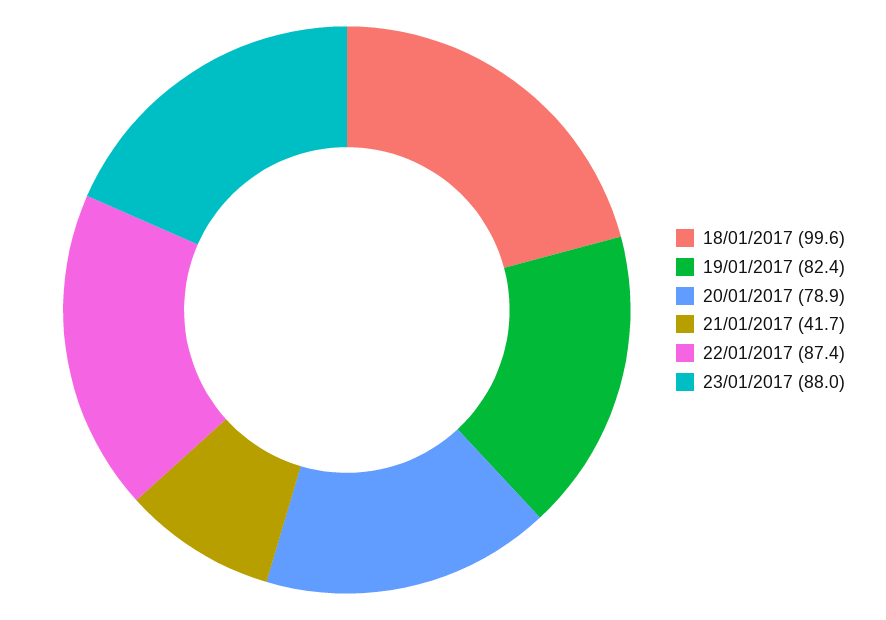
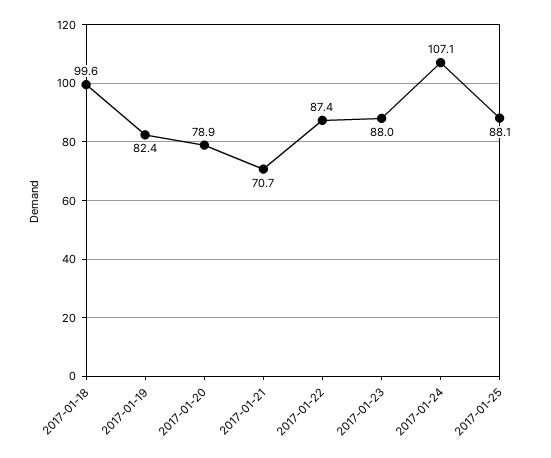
21/01/2017: 41.7 -> 70.7
2017-01-24: none -> 107.1
2017-01-25: none -> 88.1

